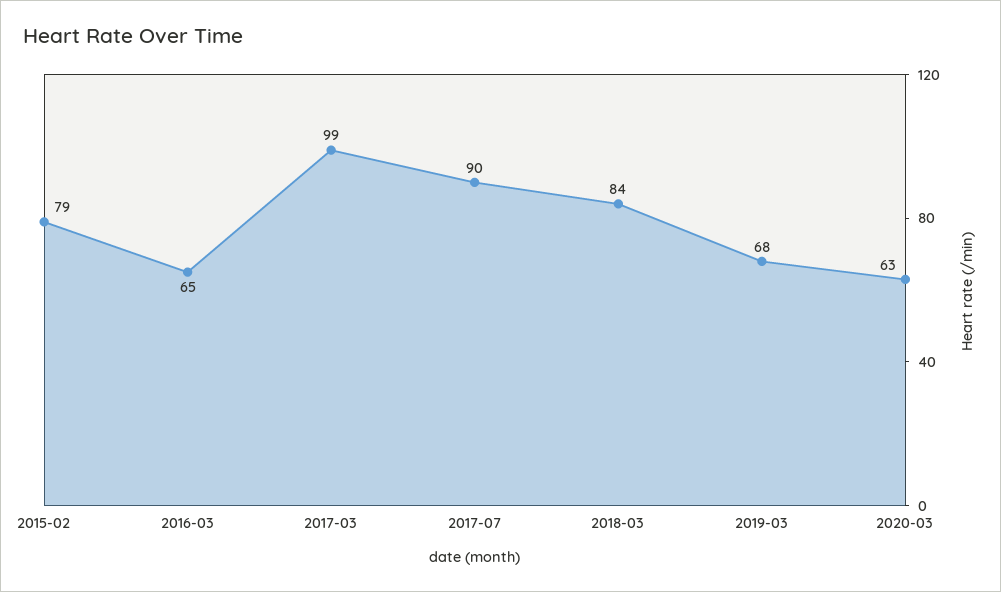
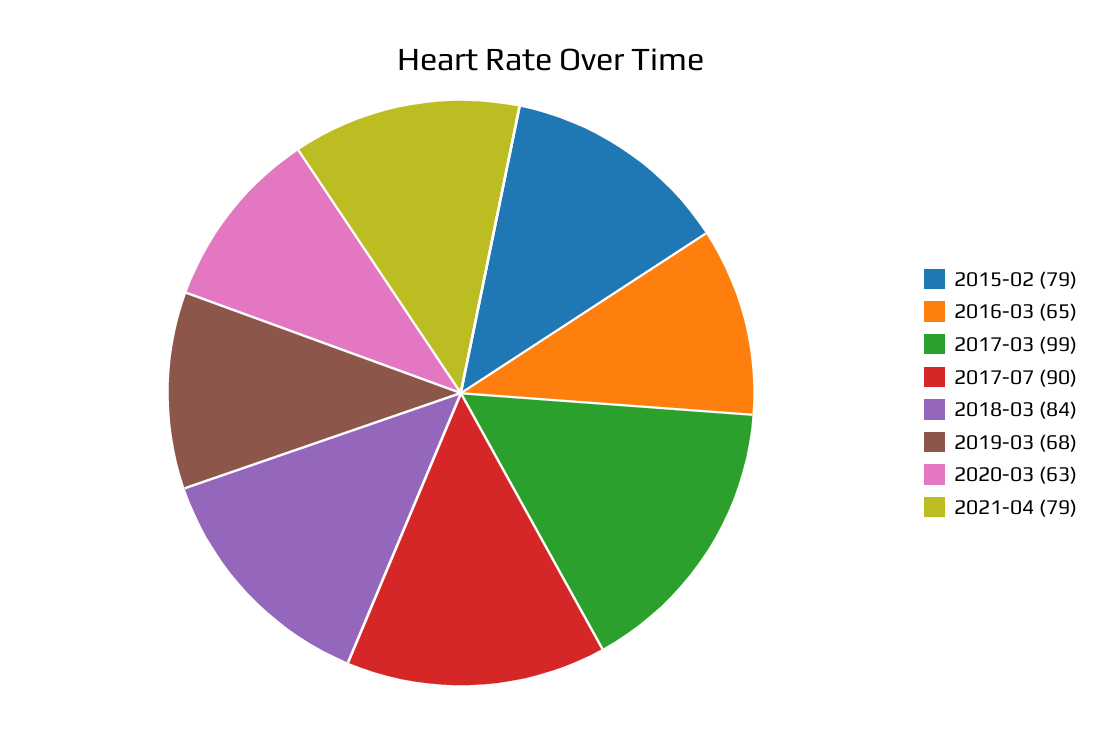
2021-04: none -> 79

